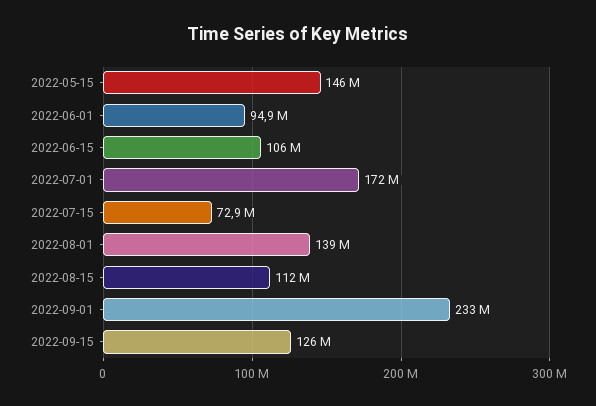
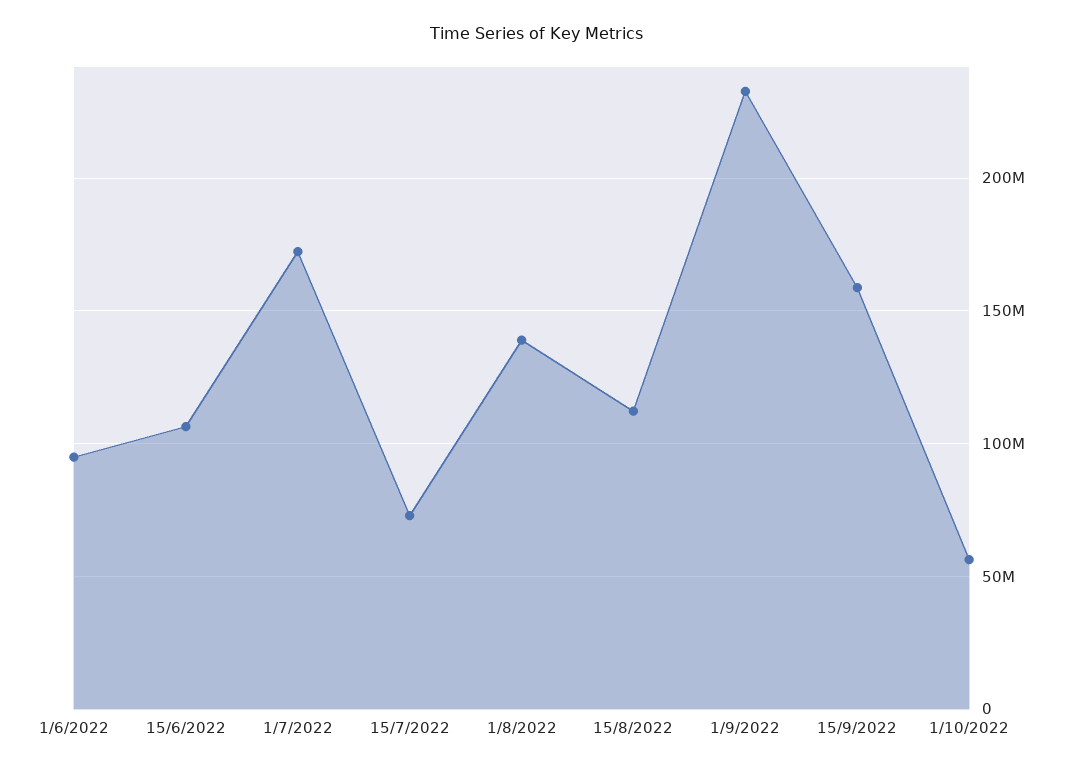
2022-05-15: 146000000 -> none
2022-09-15: 126000000 -> 160000000
1/10/2022: none -> 55000000

